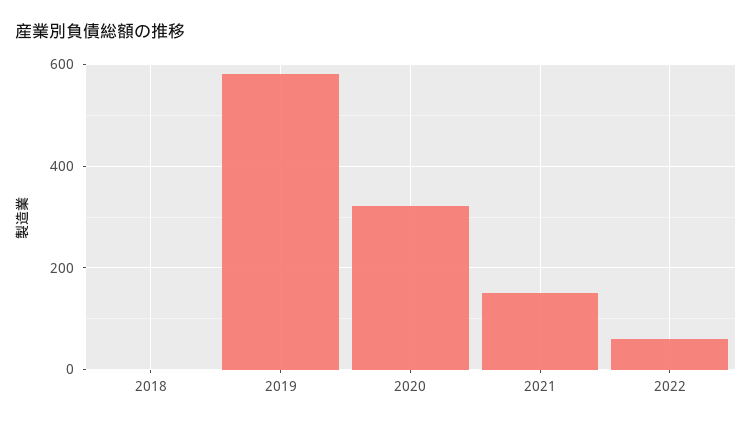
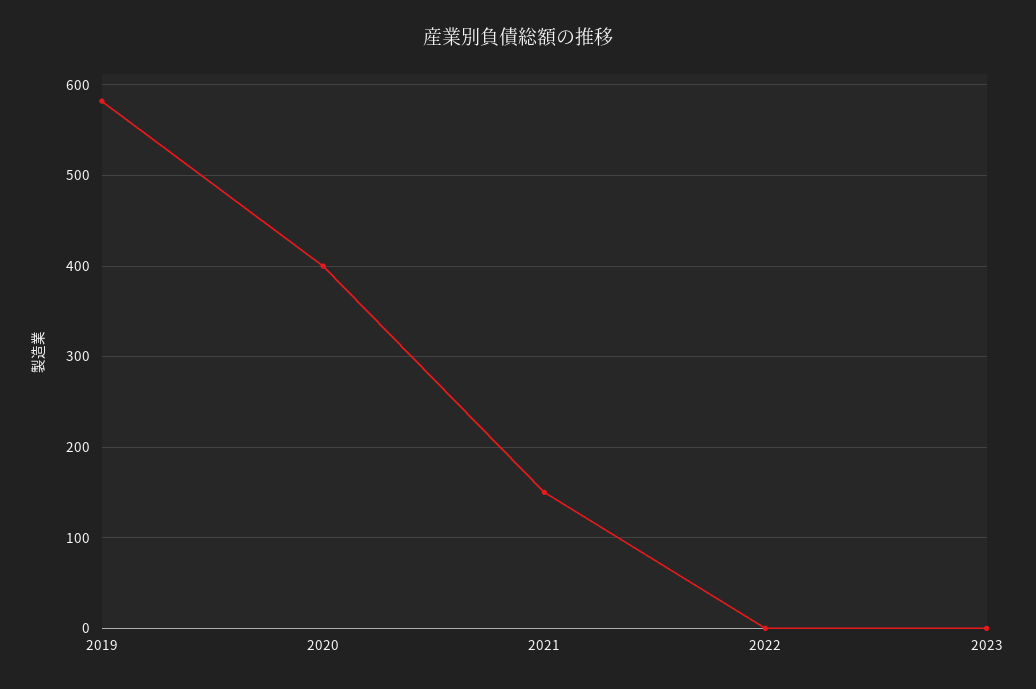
2018: 0 -> none
2020: 320 -> 400
2022: 60 -> 0
2023: none -> 0

